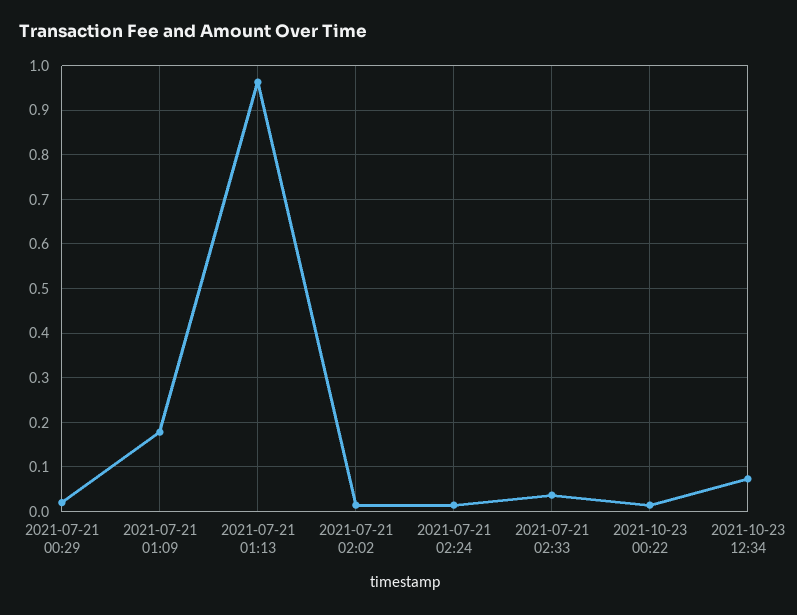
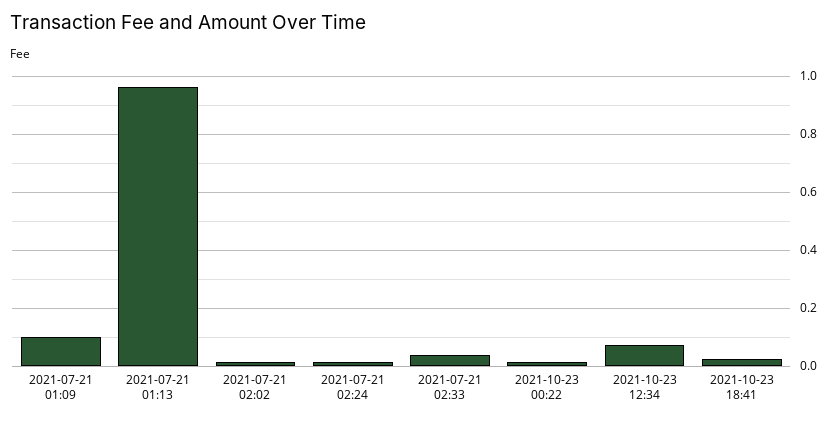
2021-07-21 00:29: 0.02 -> none
2021-07-21 01:09: 0.18 -> 0.1
2021-10-23 18:41: none -> 0.025

